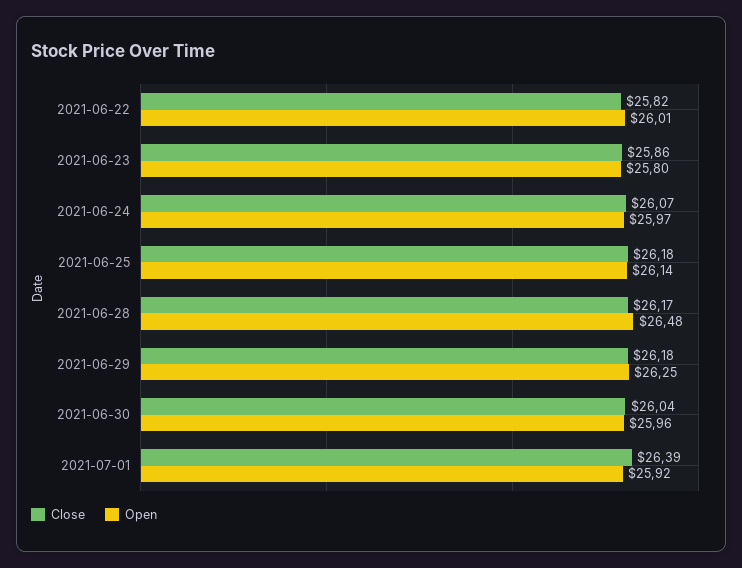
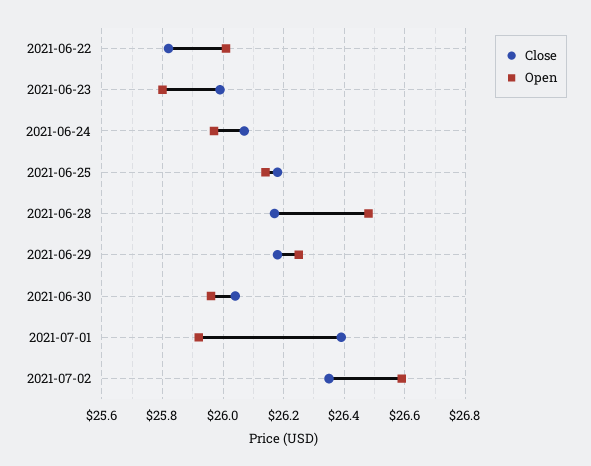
Close, 2021-06-23: 25.86 -> 26
Close, 2021-07-02: none -> 26.35
Open, 2021-07-02: none -> 26.6

